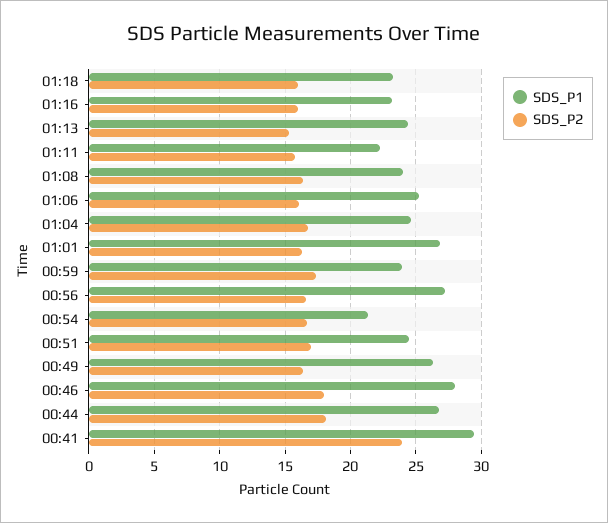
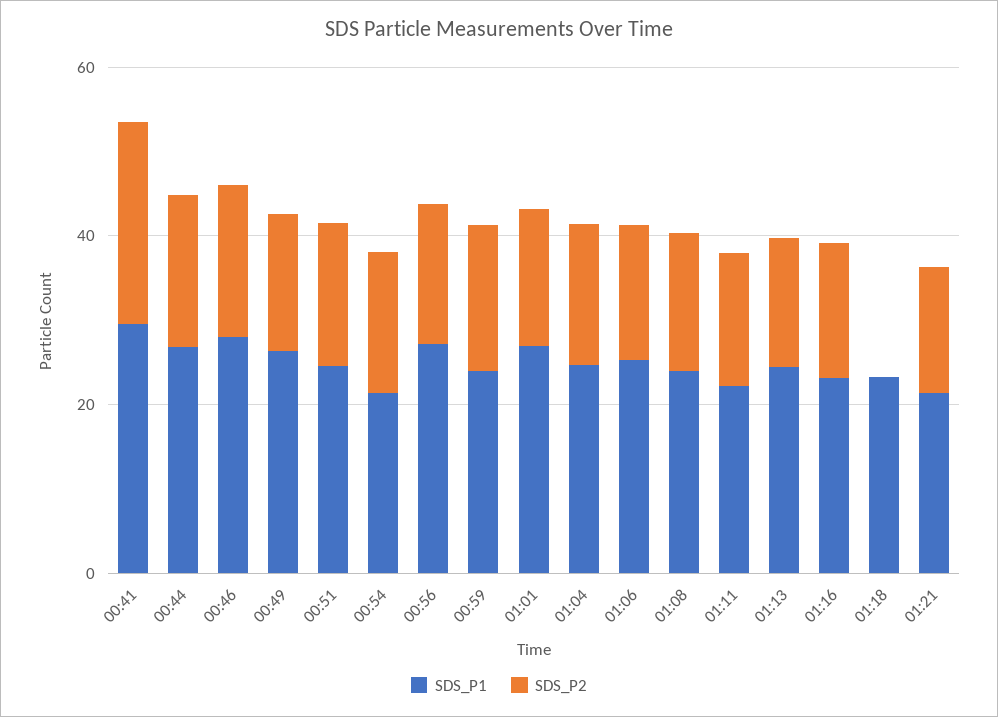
SDS_P2, 01:18: 16 -> 0
SDS_P1, 01:21: none -> 20
SDS_P2, 01:21: none -> 15

